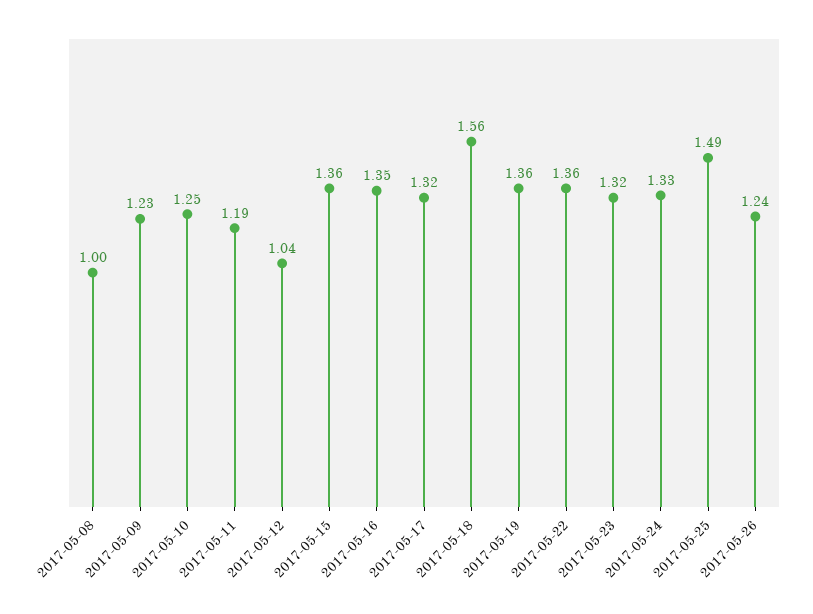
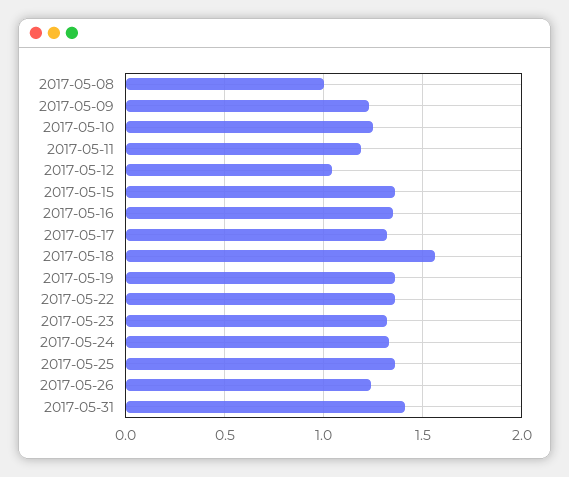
2017-05-25: 1.49 -> 1.35
2017-05-31: none -> 1.4

